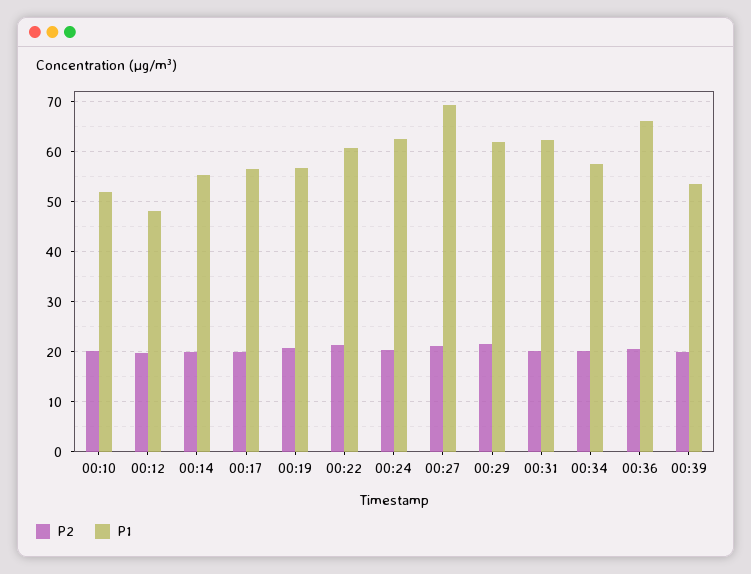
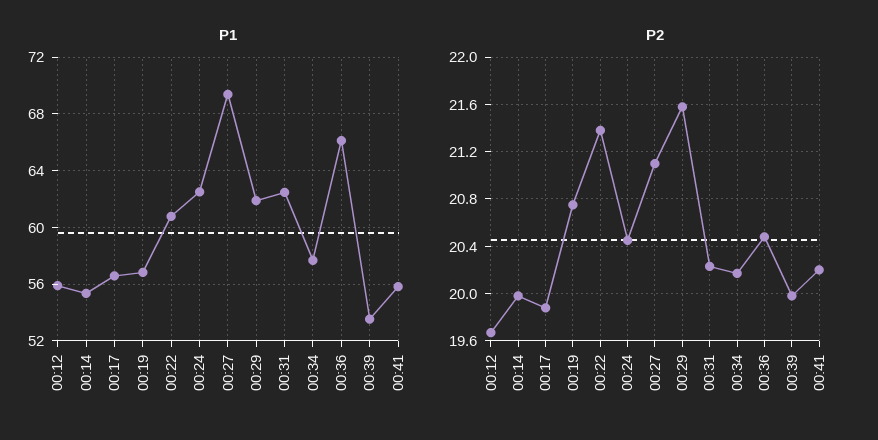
P2, 00:10: 20 -> none
P1, 00:10: 52 -> none
P1, 00:12: 48 -> 56
P1, 00:41: none -> 56
P2, 00:41: none -> 20.2

